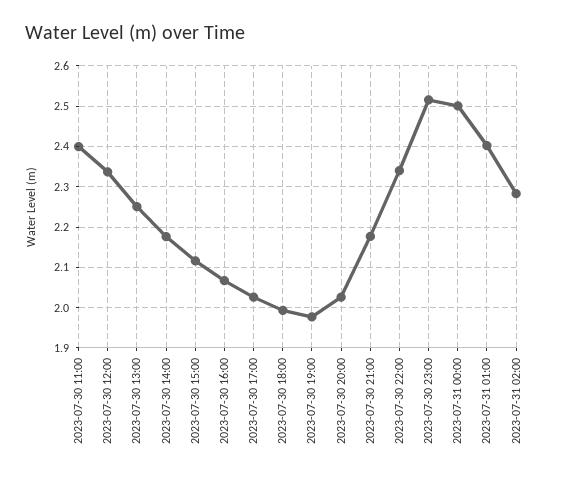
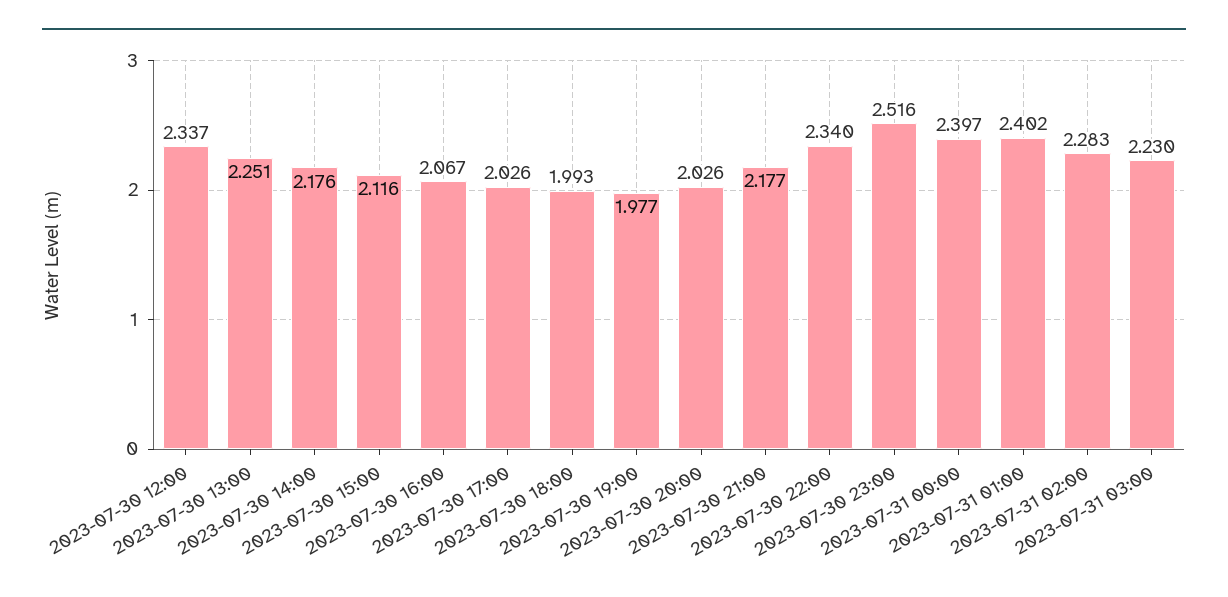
2023-07-30 11:00: 2.4 -> none
2023-07-31 00:00: 2.5 -> 2.397
2023-07-31 03:00: none -> 2.23

